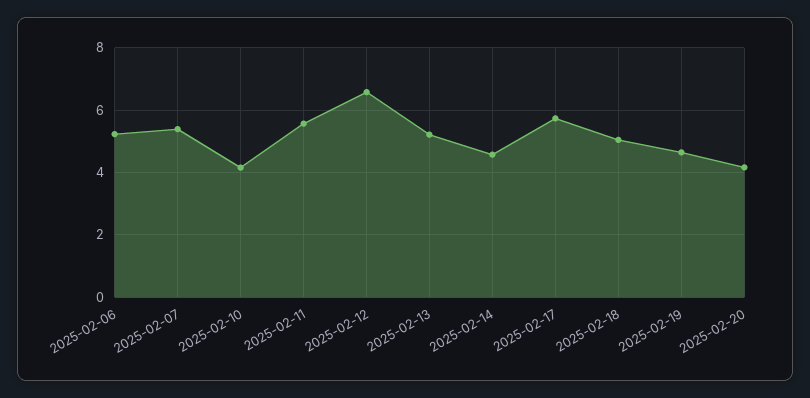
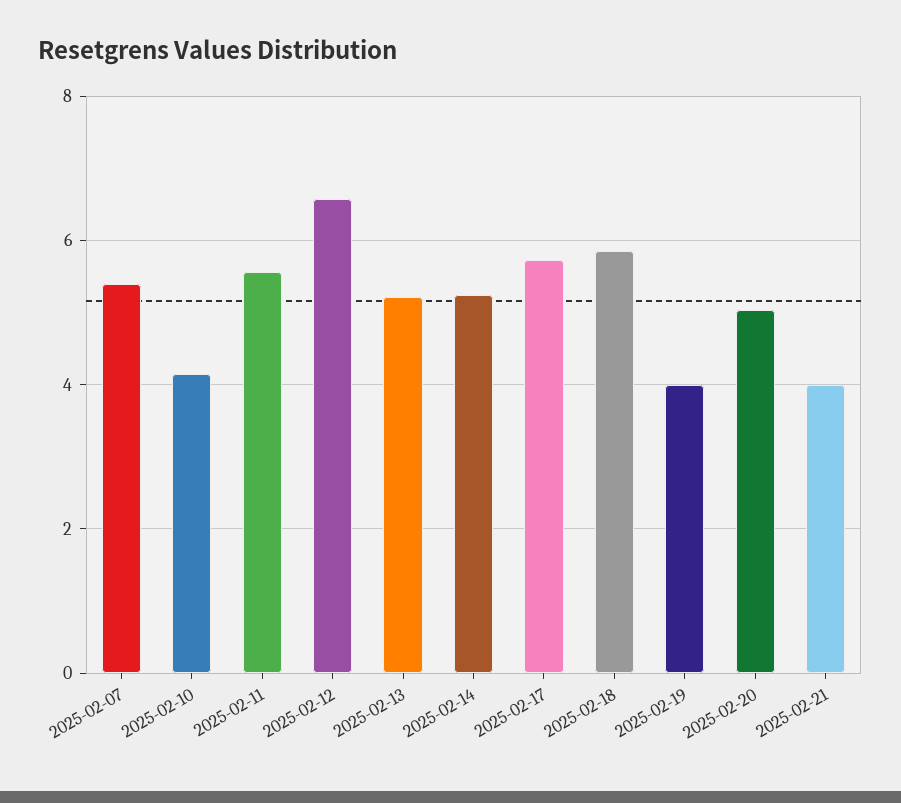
2025-02-06: 5.2 -> none
2025-02-14: 4.6 -> 5.2
2025-02-18: 5 -> 5.8
2025-02-19: 4.6 -> 4
2025-02-20: 4.2 -> 5
2025-02-21: none -> 4

